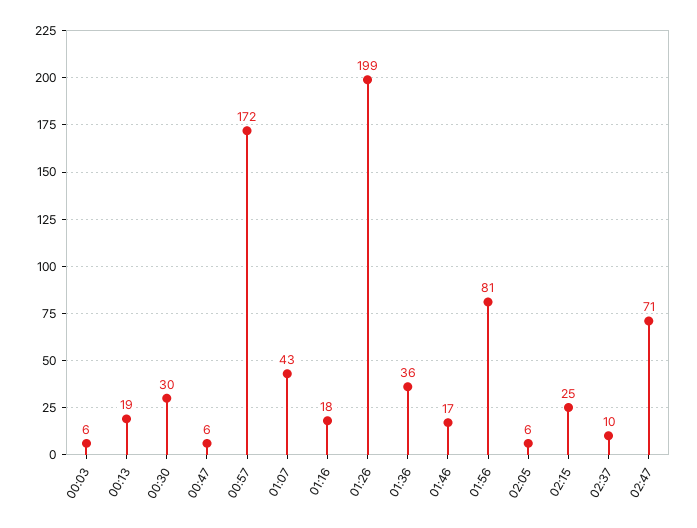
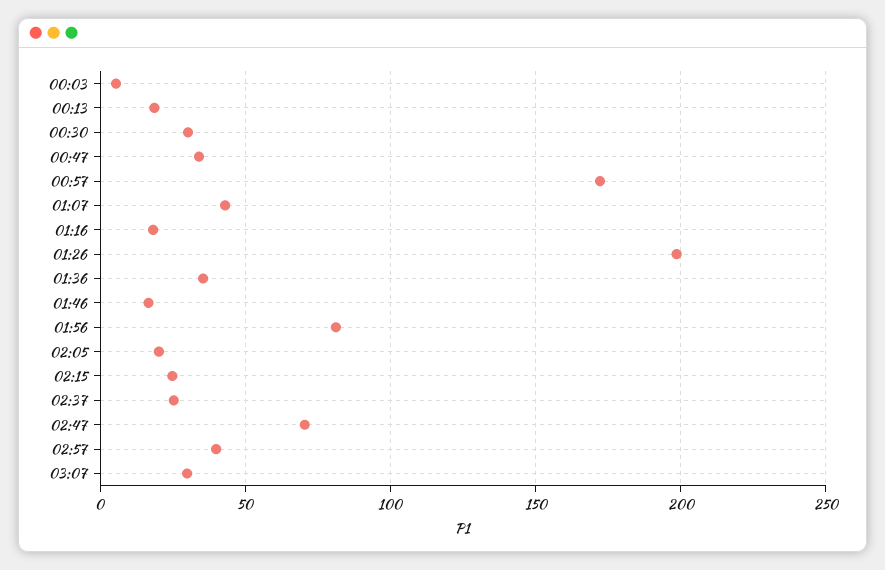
00:47: 6 -> 35
02:05: 6 -> 20
02:37: 10 -> 25
02:57: none -> 40
03:07: none -> 30

